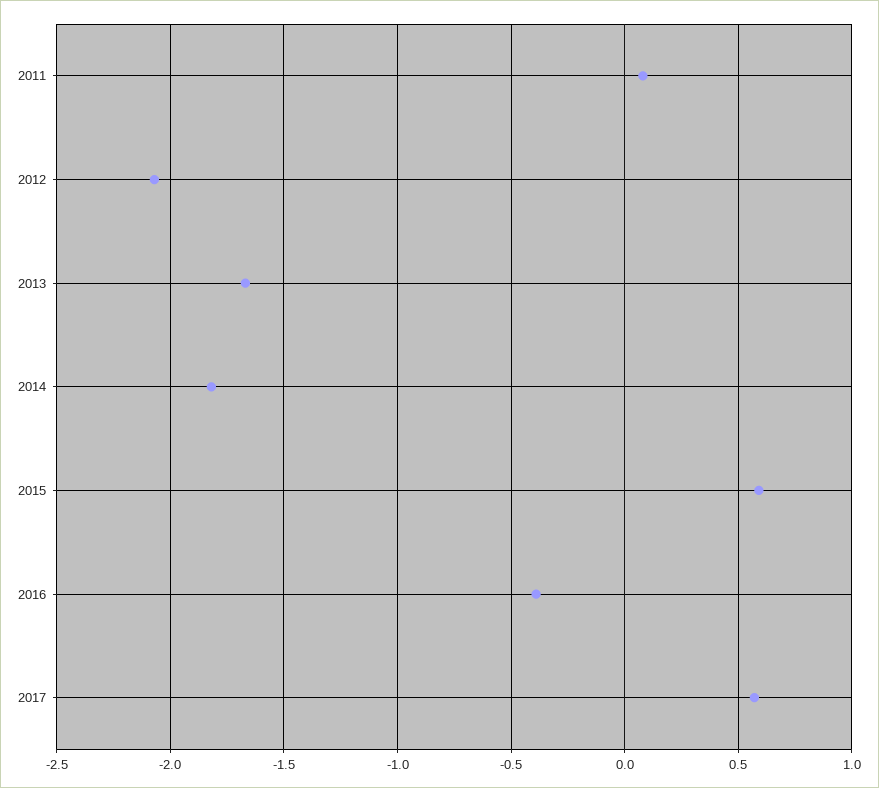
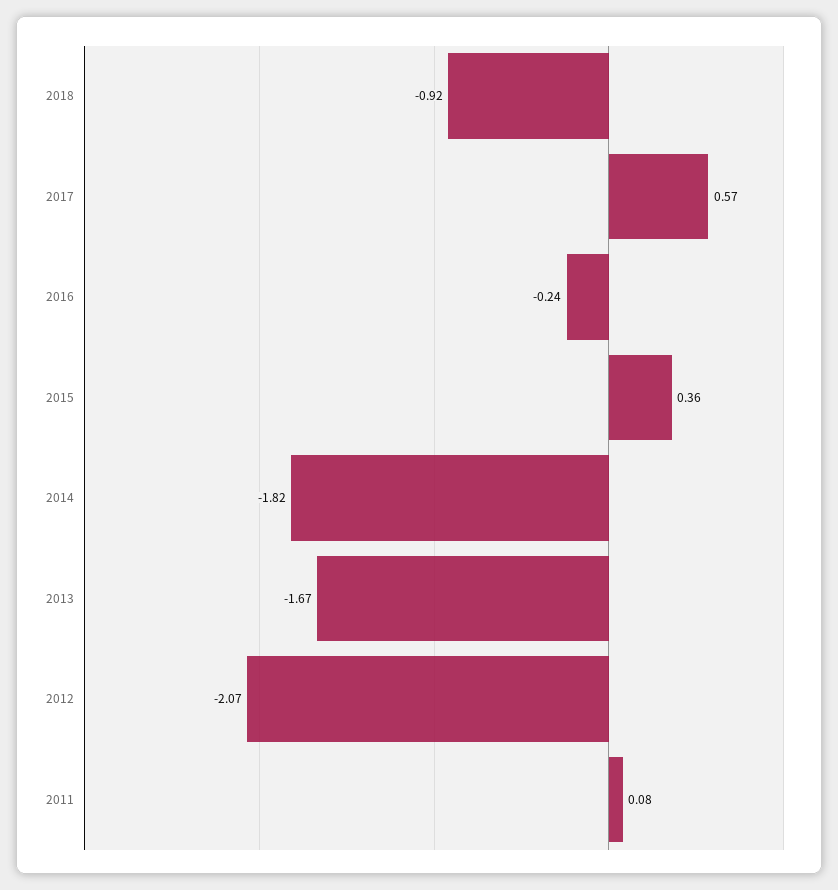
2015: 0.6 -> 0.36
2016: -0.4 -> -0.24
2018: none -> -0.92

